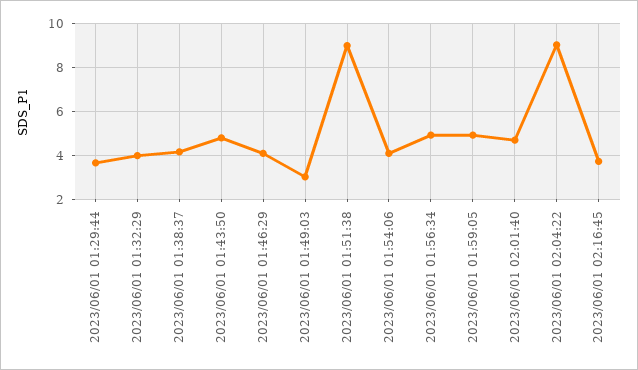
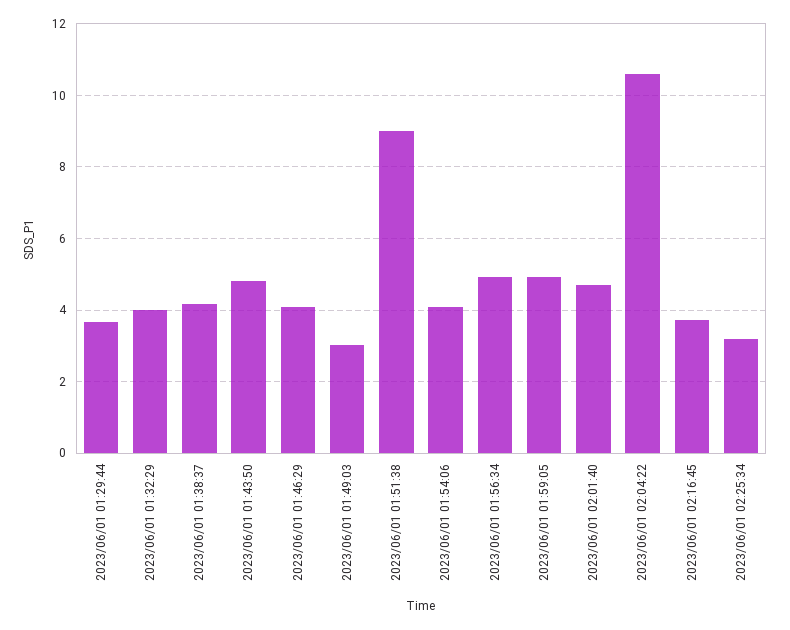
2023/06/01 02:04:22: 9 -> 10.6
2023/06/01 02:25:34: none -> 3.2

